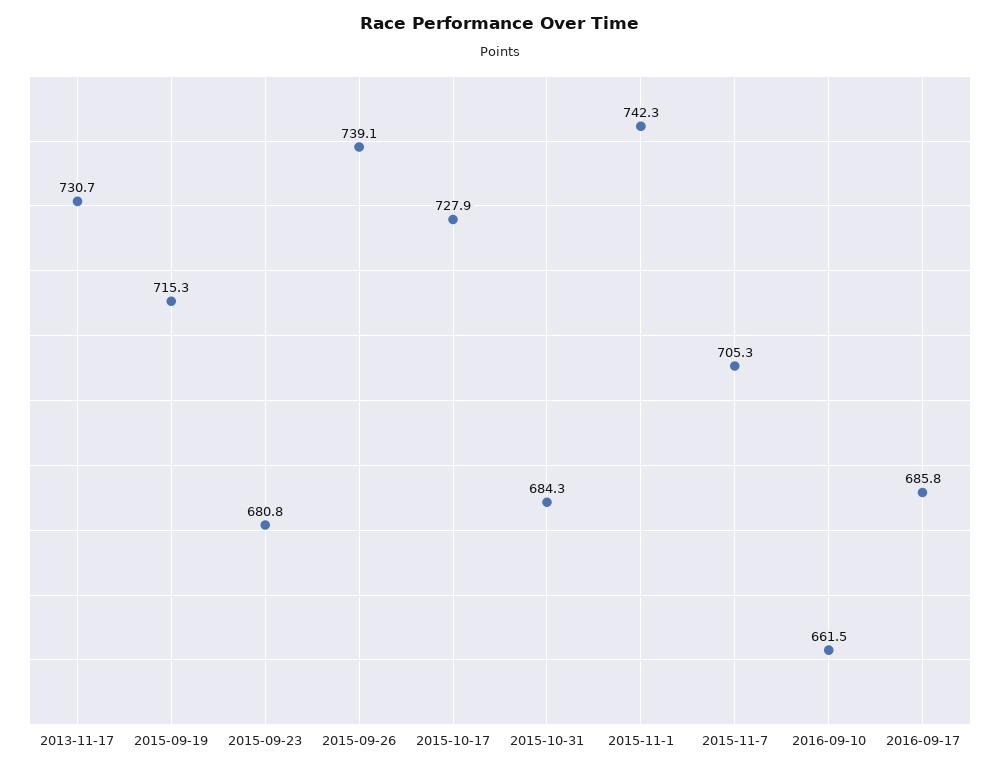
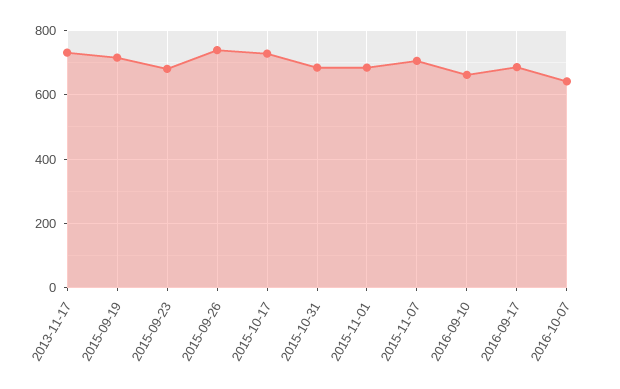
2015-11-1: 742.3 -> 680
2016-10-07: none -> 640

